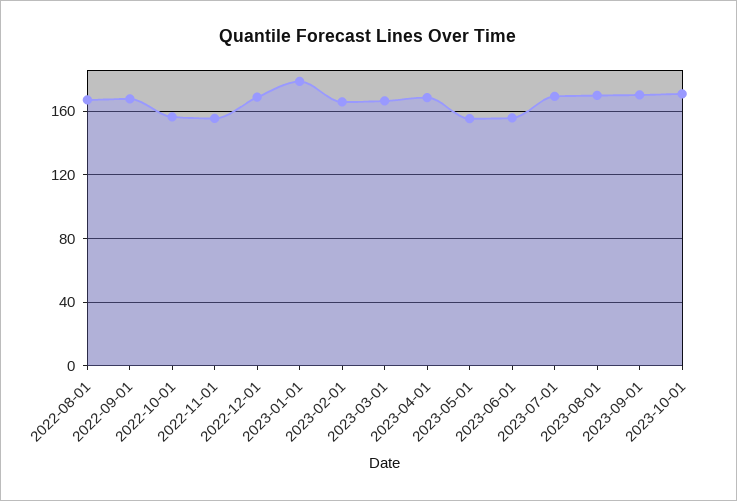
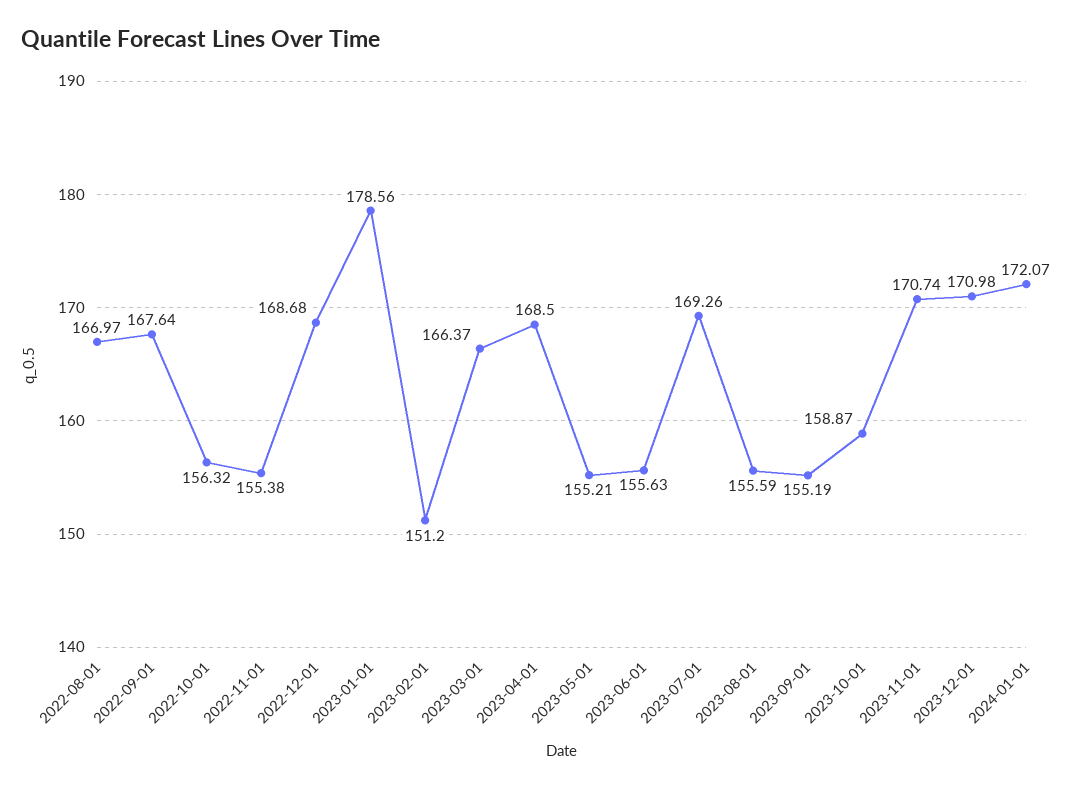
2023-02-01: 165 -> 151.2
2023-08-01: 170 -> 155.59
2023-09-01: 170 -> 155.19
2023-10-01: 170 -> 158.87
2023-11-01: none -> 170.74
2023-12-01: none -> 170.98
2024-01-01: none -> 172.07

